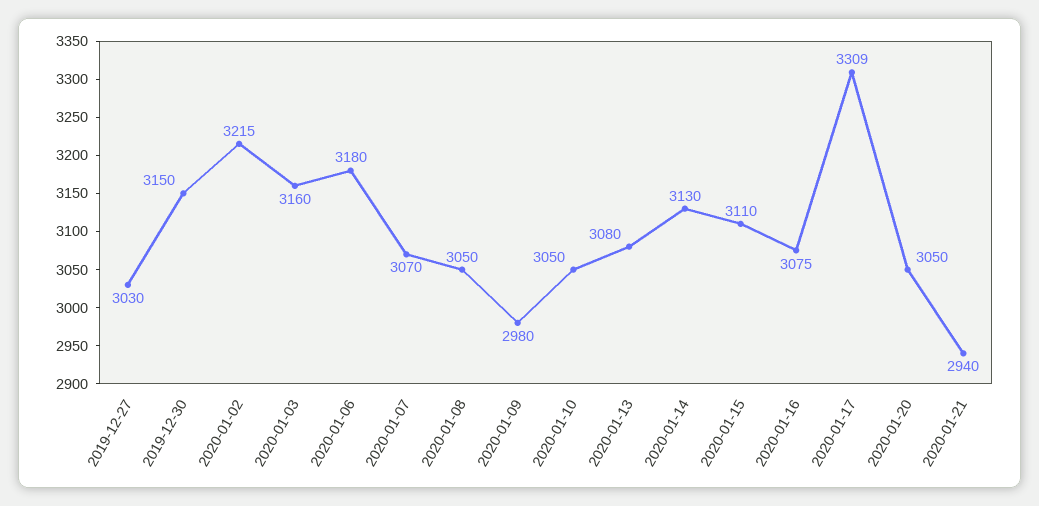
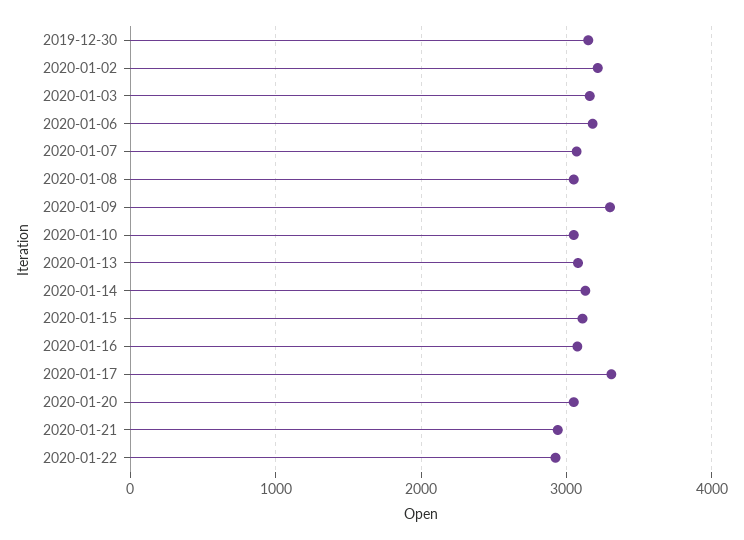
2019-12-27: 3030 -> none
2020-01-09: 2980 -> 3300
2020-01-22: none -> 2900

